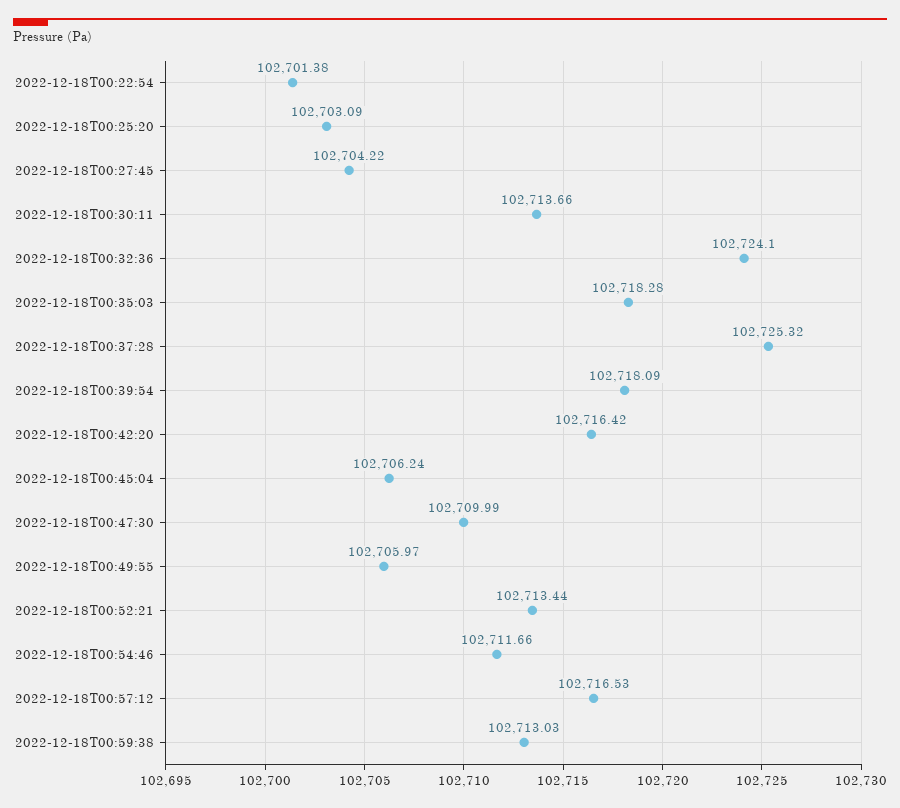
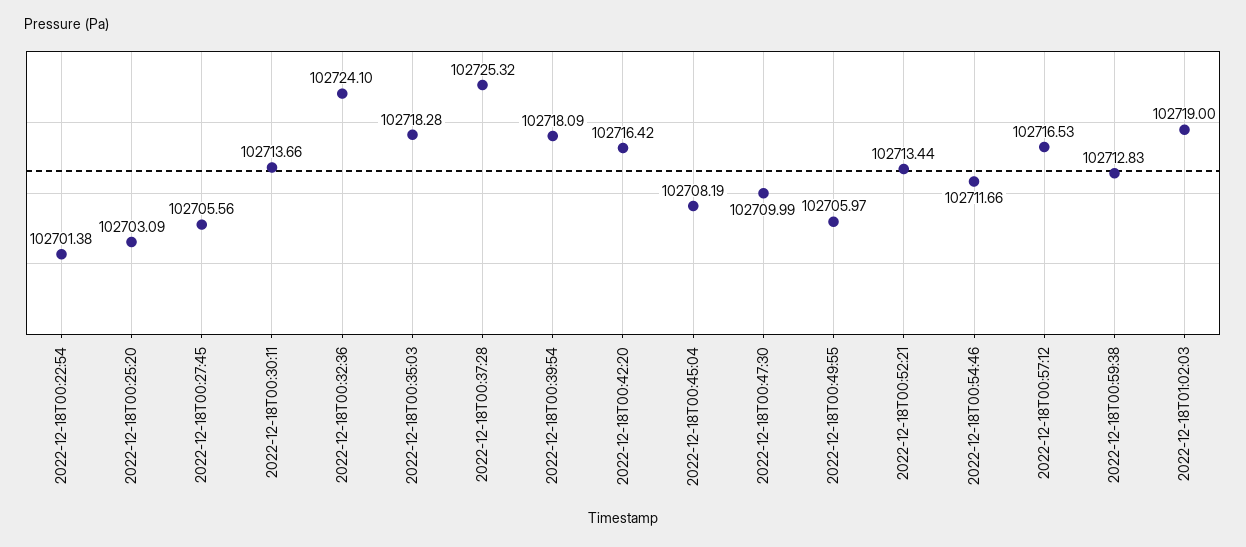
2022-12-18T00:27:45: 102704.22 -> 102705.56
2022-12-18T00:45:04: 102706.24 -> 102708.19
2022-12-18T00:59:38: 102713.03 -> 102712.83
2022-12-18T01:02:03: none -> 102719

